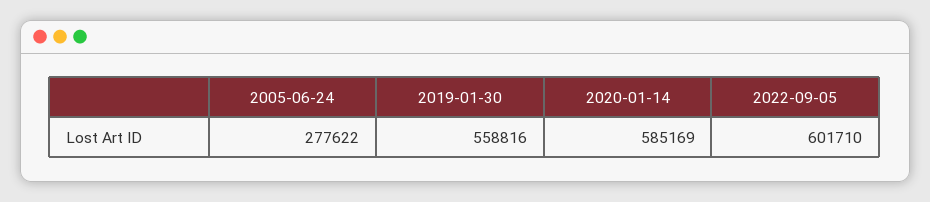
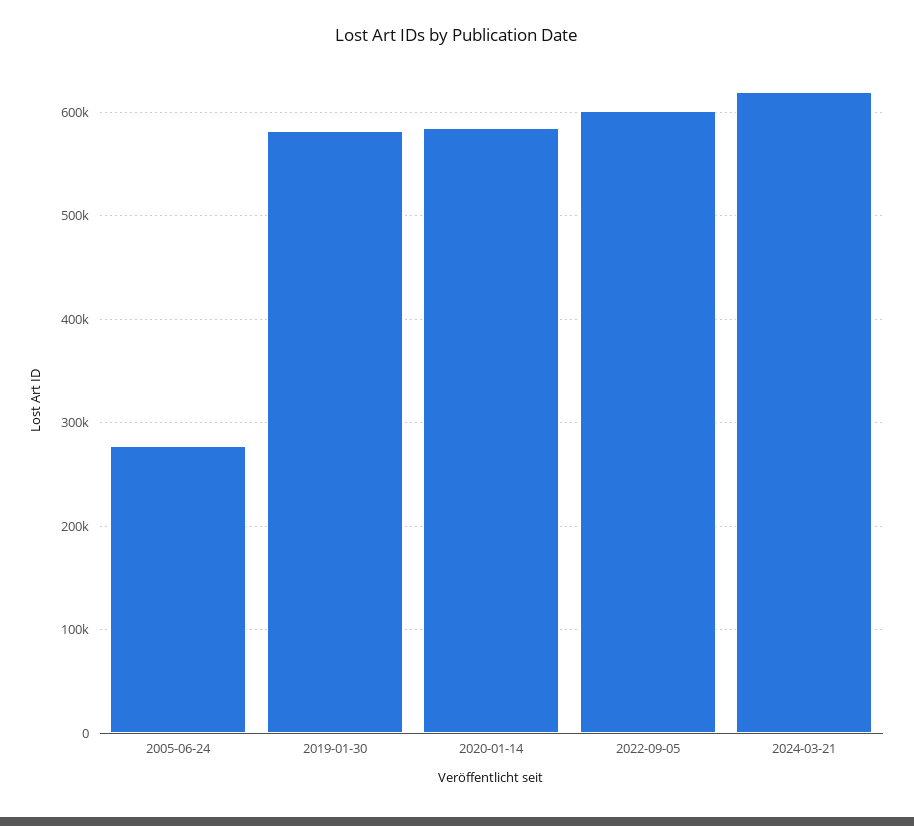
2019-01-30: 558816 -> 580000
2024-03-21: none -> 620000

